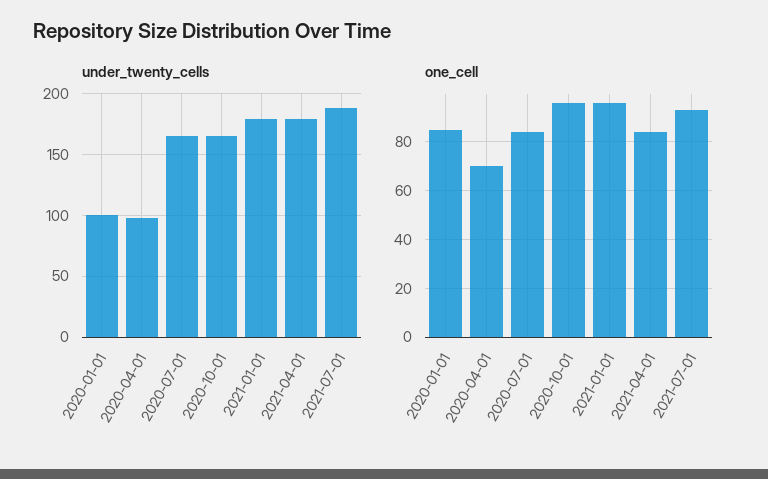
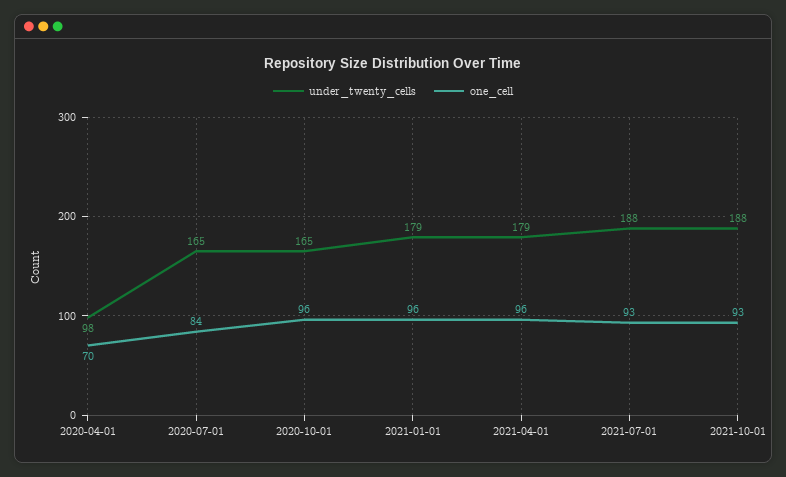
under_twenty_cells, 2020-01-01: 100 -> none
one_cell, 2020-01-01: 85 -> none
one_cell, 2021-04-01: 85 -> 96
under_twenty_cells, 2021-10-01: none -> 188
one_cell, 2021-10-01: none -> 93

